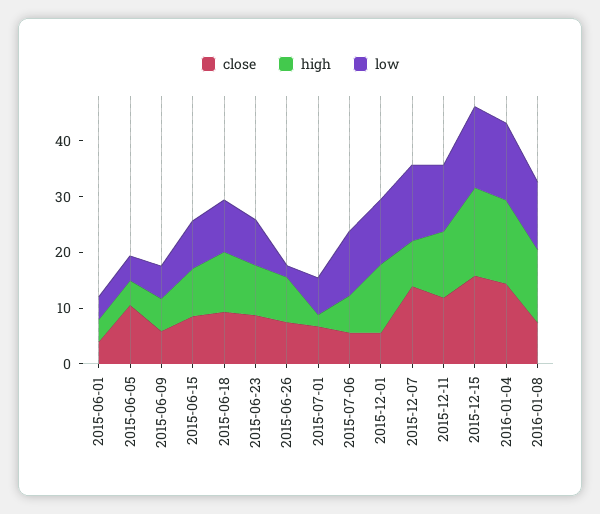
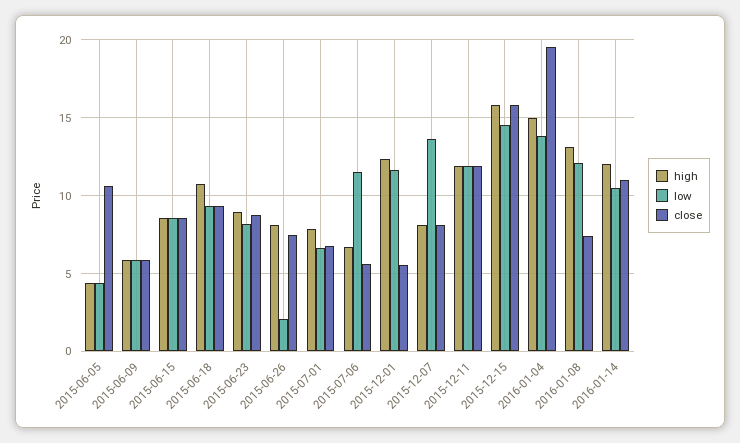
close, 2015-06-01: 4 -> none
high, 2015-06-01: 4 -> none
low, 2015-06-01: 4 -> none
high, 2015-07-01: 2 -> 8
close, 2015-12-07: 14 -> 8
close, 2016-01-04: 14 -> 19.5
high, 2016-01-14: none -> 12
low, 2016-01-14: none -> 10.5
close, 2016-01-14: none -> 11

